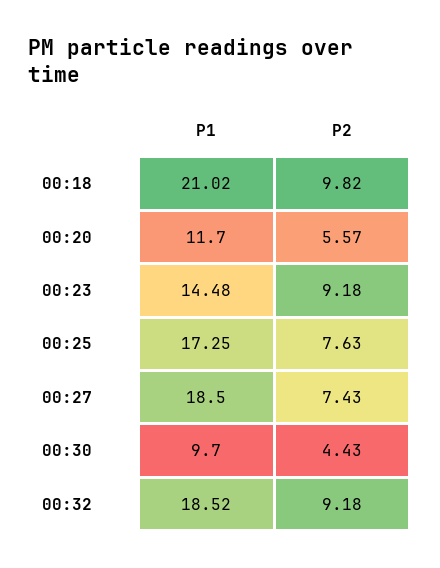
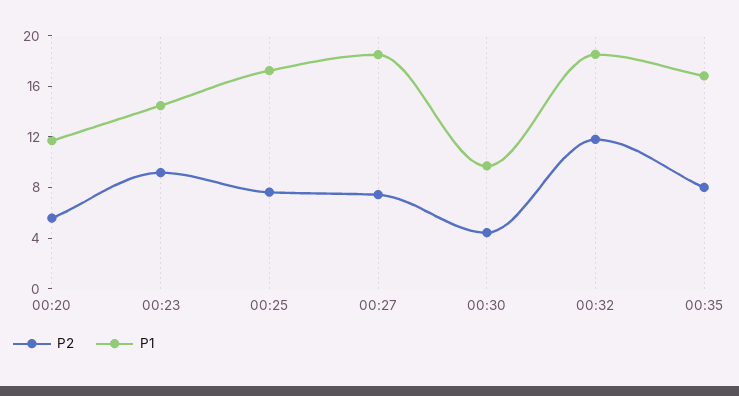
P1, 00:18: 21.02 -> none
P2, 00:18: 9.82 -> none
P2, 00:32: 9.18 -> 12
P2, 00:35: none -> 8
P1, 00:35: none -> 17

